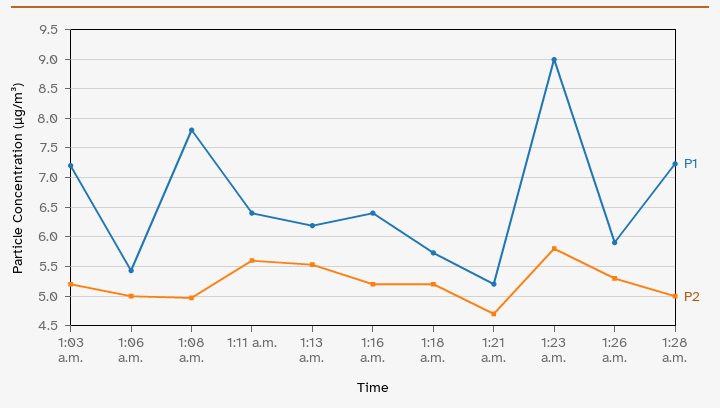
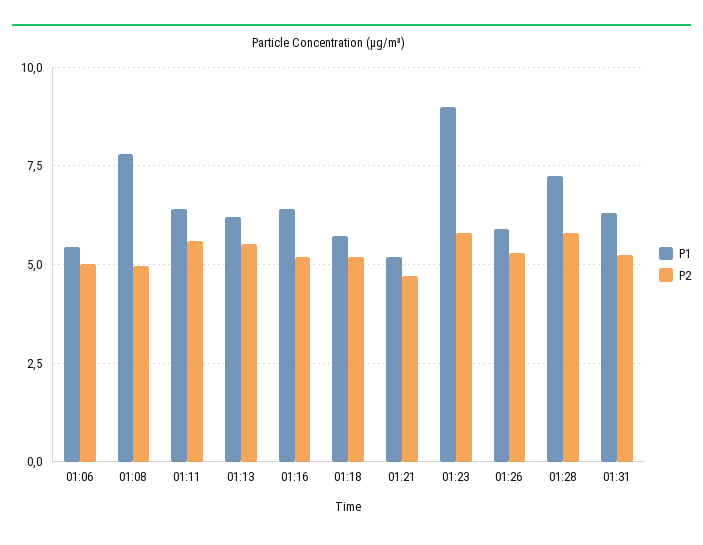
P1, 1:03 a.m.: 7.25 -> none
P2, 1:03 a.m.: 5.25 -> none
P2, 1:28 a.m.: 5 -> 5.75
P1, 01:31: none -> 6.25
P2, 01:31: none -> 5.25

